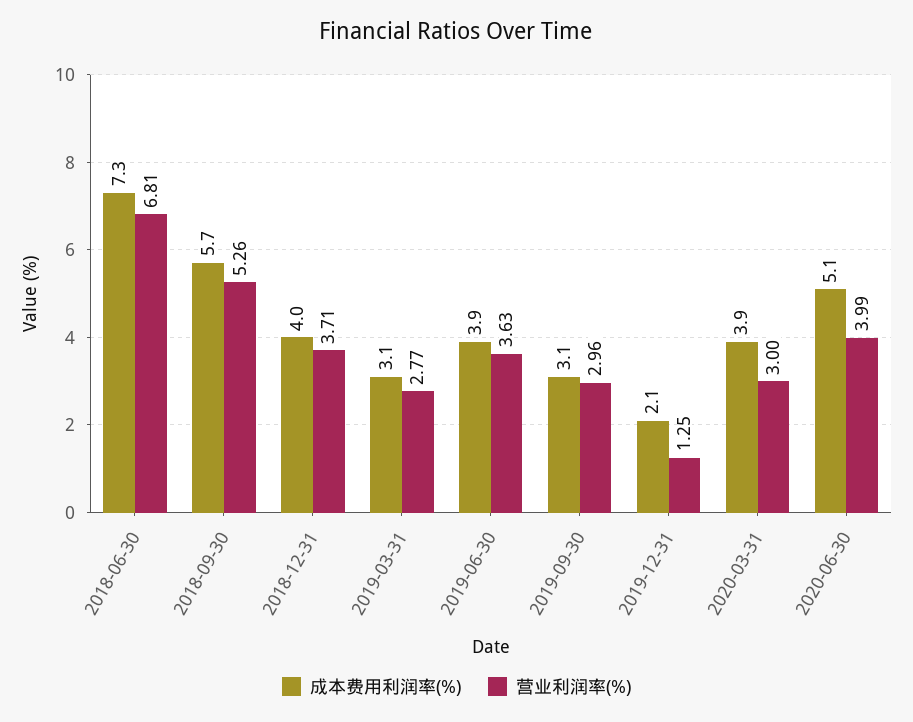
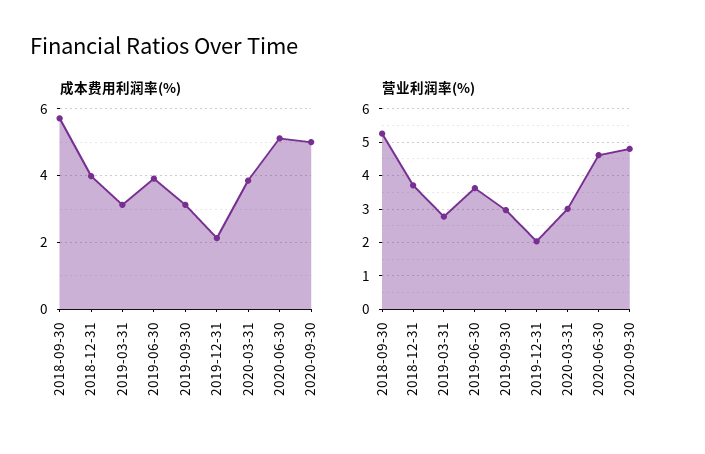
成本费用利润率(%), 2018-06-30: 7.3 -> none
营业利润率(%), 2018-06-30: 6.81 -> none
营业利润率(%), 2019-12-31: 1.25 -> 2
营业利润率(%), 2020-06-30: 3.99 -> 4.6
成本费用利润率(%), 2020-09-30: none -> 5
营业利润率(%), 2020-09-30: none -> 4.8

